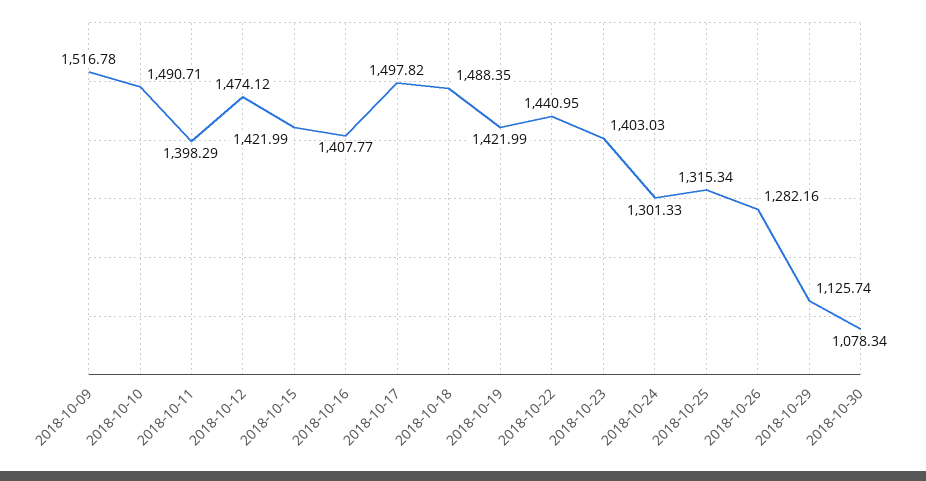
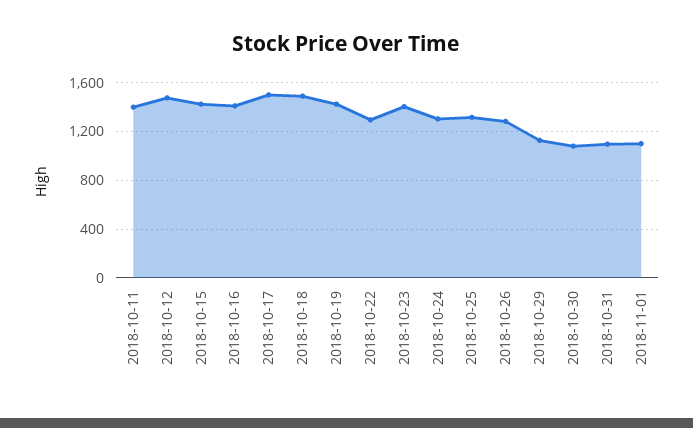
2018-10-09: 1516.78 -> none
2018-10-10: 1490.71 -> none
2018-10-22: 1440.95 -> 1300
2018-10-31: none -> 1100
2018-11-01: none -> 1100

